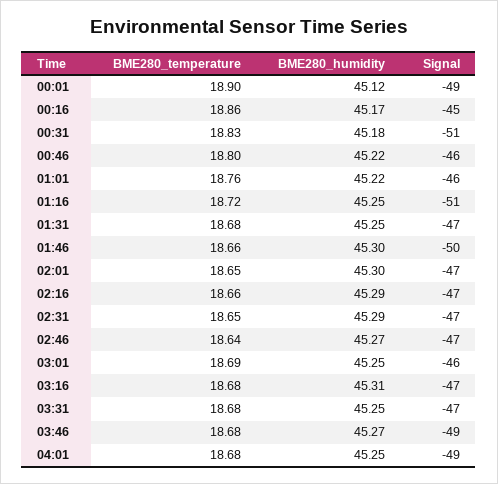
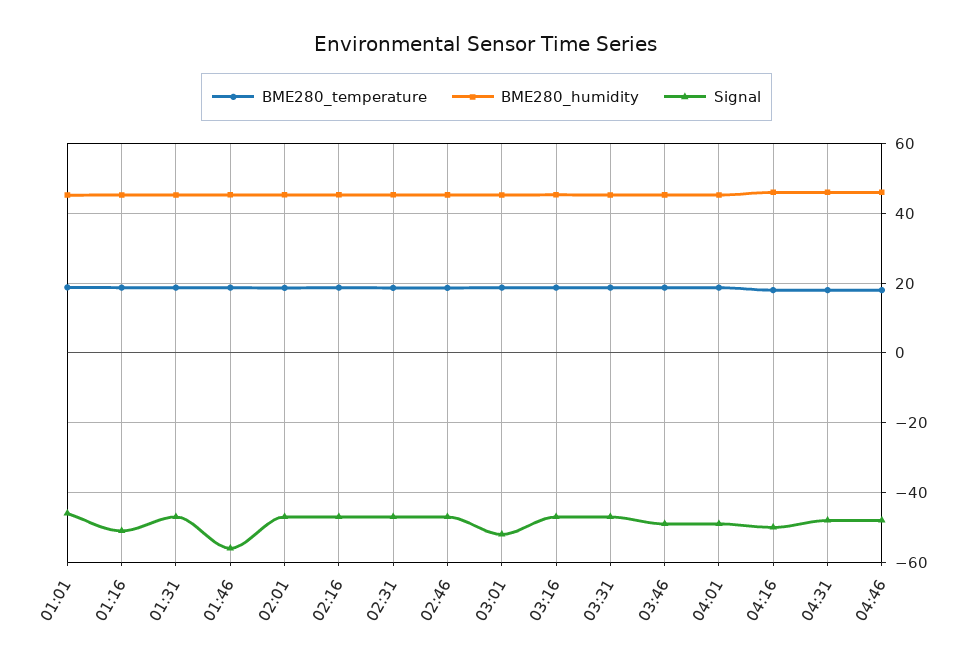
BME280_temperature, 00:01: 18.9 -> none
BME280_humidity, 00:01: 45.12 -> none
Signal, 00:01: -49 -> none
BME280_temperature, 00:16: 18.86 -> none
BME280_humidity, 00:16: 45.17 -> none
Signal, 00:16: -45 -> none
BME280_temperature, 00:31: 18.83 -> none
BME280_humidity, 00:31: 45.18 -> none
Signal, 00:31: -51 -> none
BME280_temperature, 00:46: 18.8 -> none
BME280_humidity, 00:46: 45.22 -> none
Signal, 00:46: -46 -> none
Signal, 01:46: -50 -> -56
Signal, 03:01: -46 -> -52
BME280_temperature, 04:16: none -> 18
BME280_humidity, 04:16: none -> 46
Signal, 04:16: none -> -50
BME280_temperature, 04:31: none -> 18
BME280_humidity, 04:31: none -> 46
Signal, 04:31: none -> -48
BME280_temperature, 04:46: none -> 18
BME280_humidity, 04:46: none -> 46
Signal, 04:46: none -> -48

